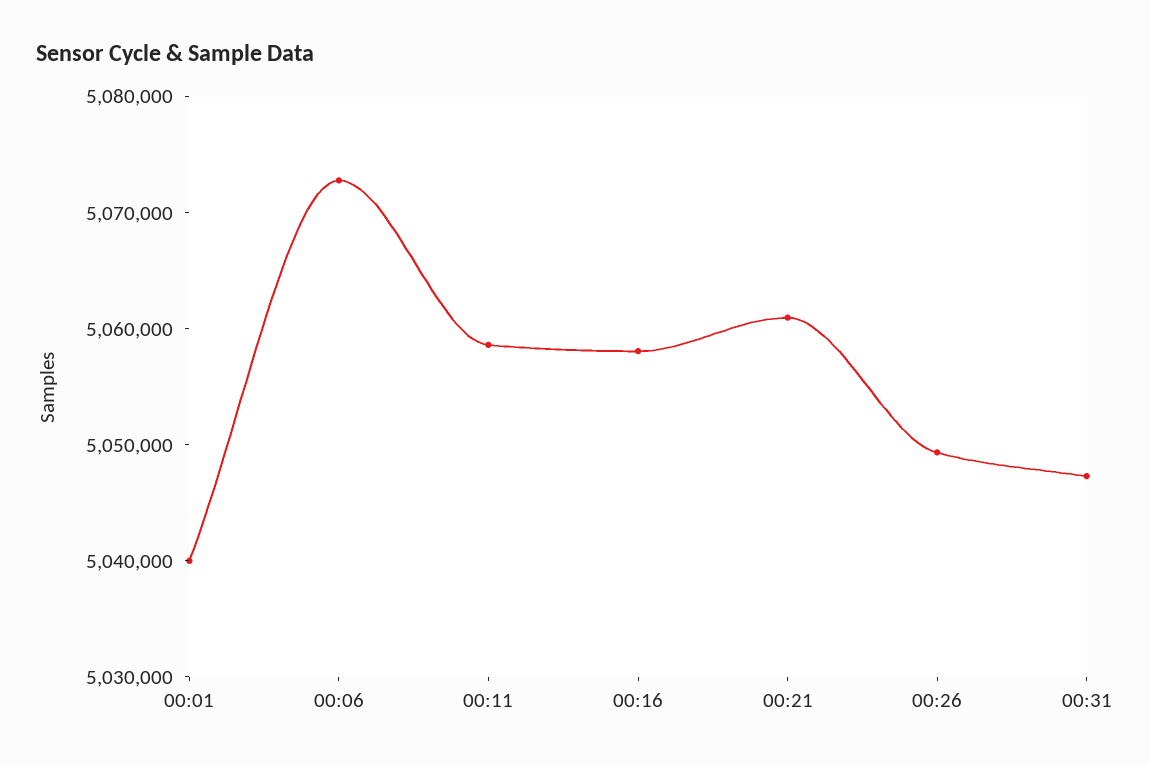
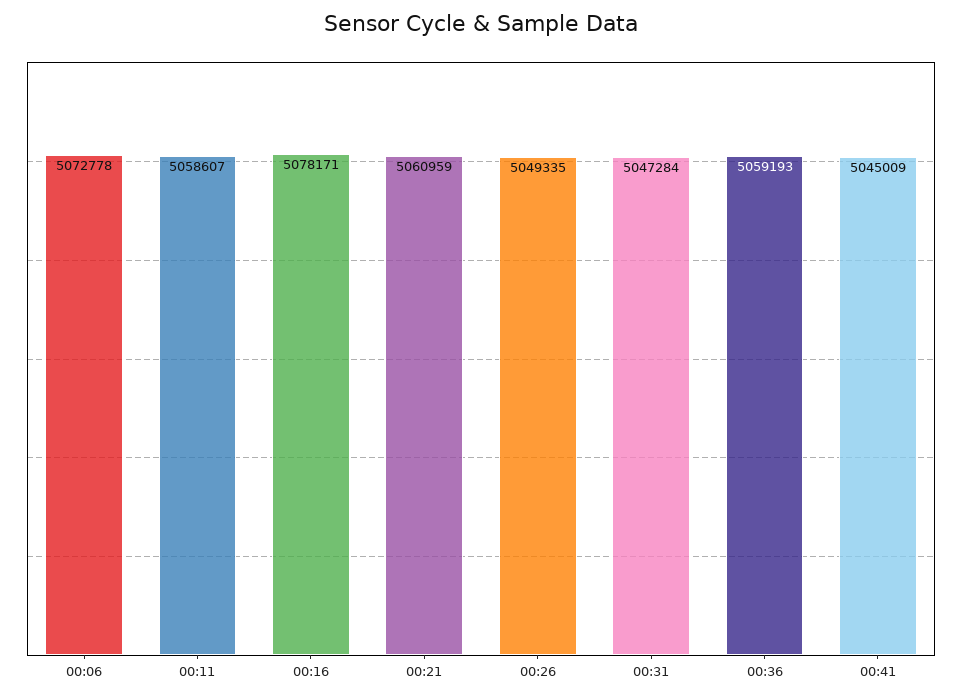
00:01: 5040000 -> none
00:16: 5058000 -> 5078171
00:36: none -> 5059193
00:41: none -> 5045009

